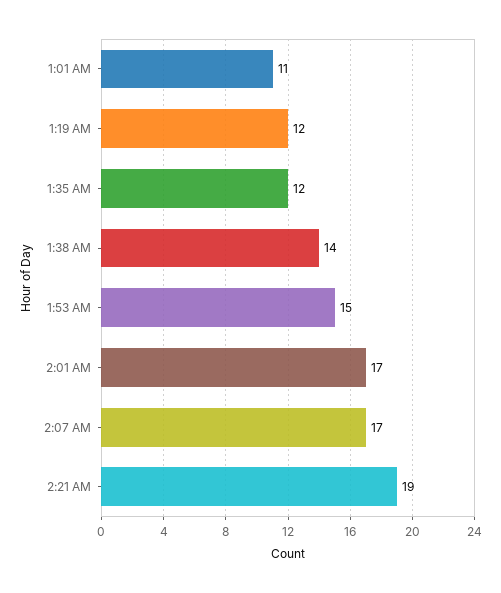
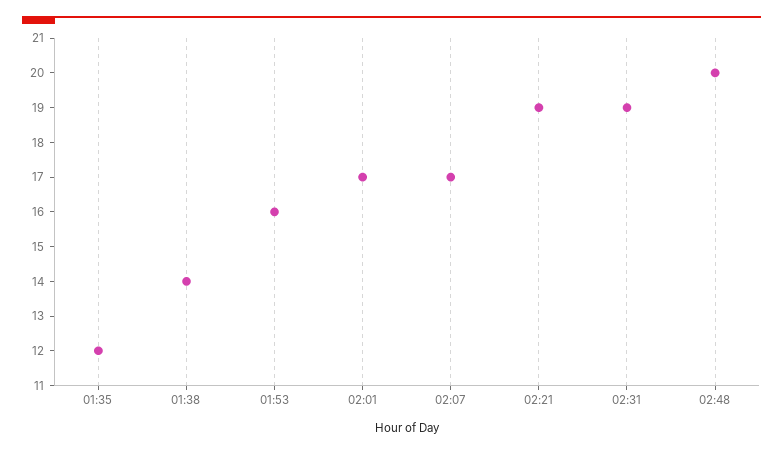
1:01 AM: 11 -> none
1:19 AM: 12 -> none
1:53 AM: 15 -> 16
02:31: none -> 19
02:48: none -> 20

